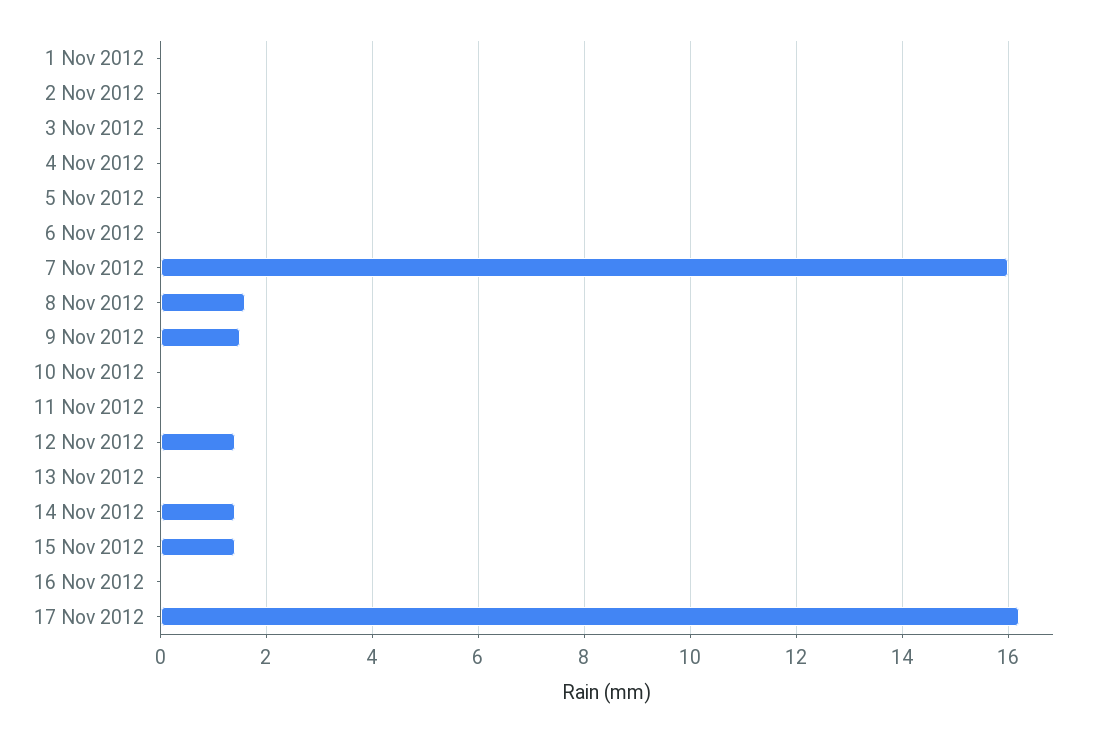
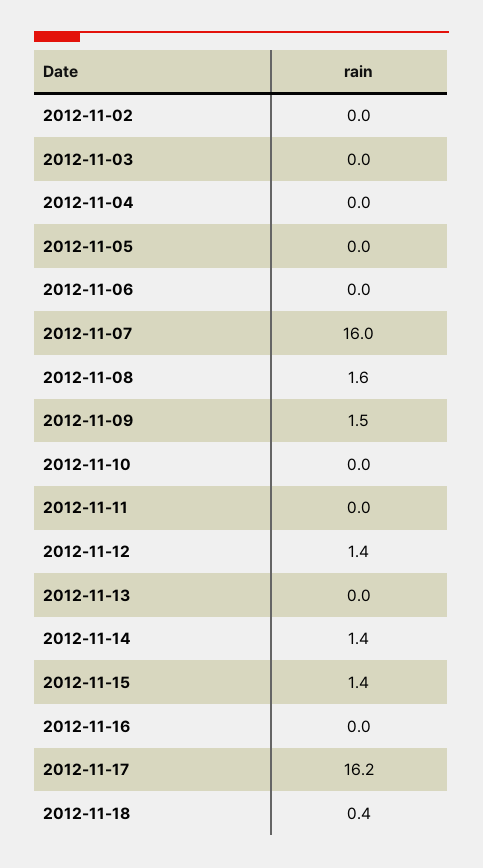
1 Nov 2012: 0 -> none
2012-11-18: none -> 0.4

